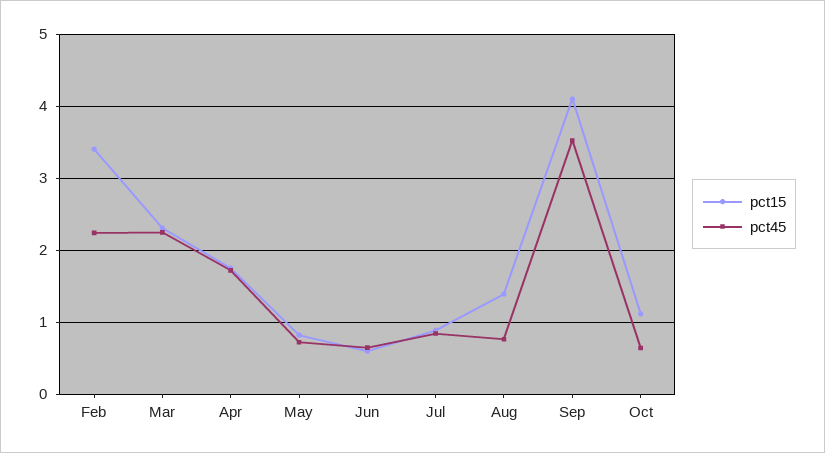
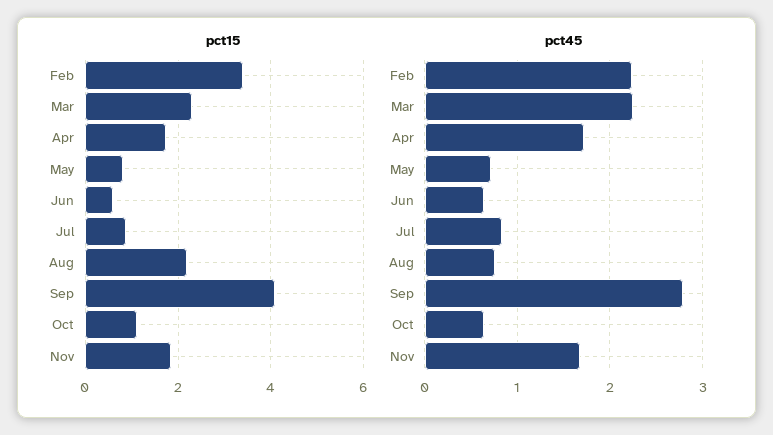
pct15, Aug: 1.4 -> 2.2
pct45, Sep: 3.5 -> 2.8
pct15, Nov: none -> 1.8
pct45, Nov: none -> 1.7

